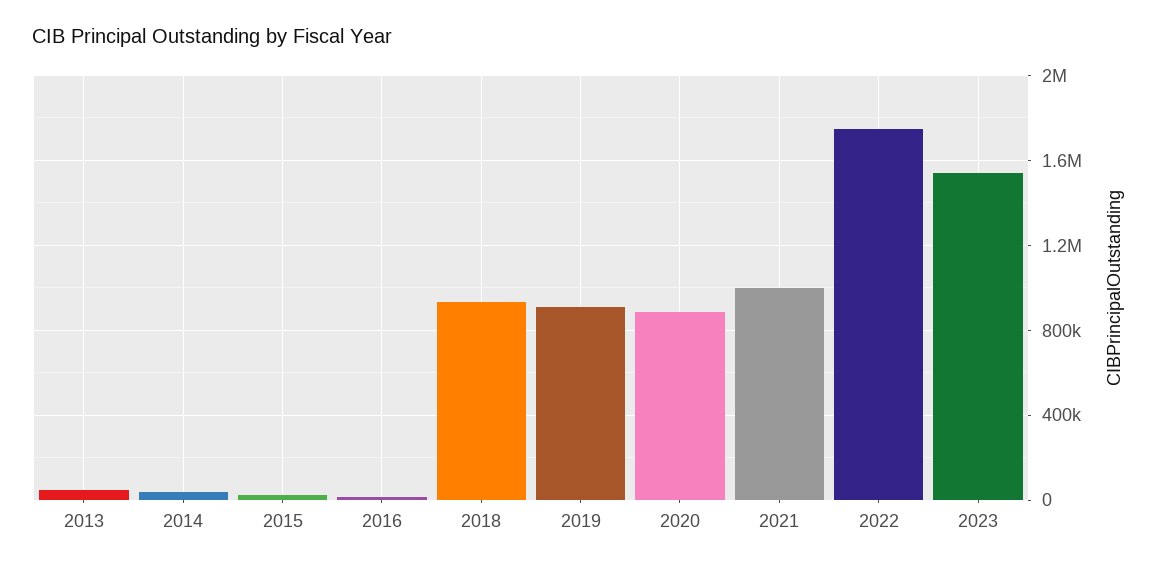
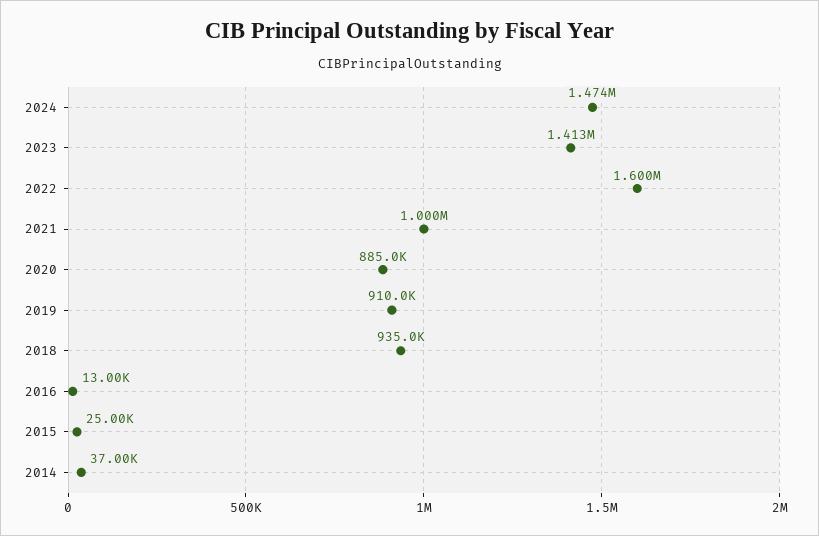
2013: 50000 -> none
2022: 1750000 -> 1600000
2023: 1550000 -> 1413000
2024: none -> 1474000

